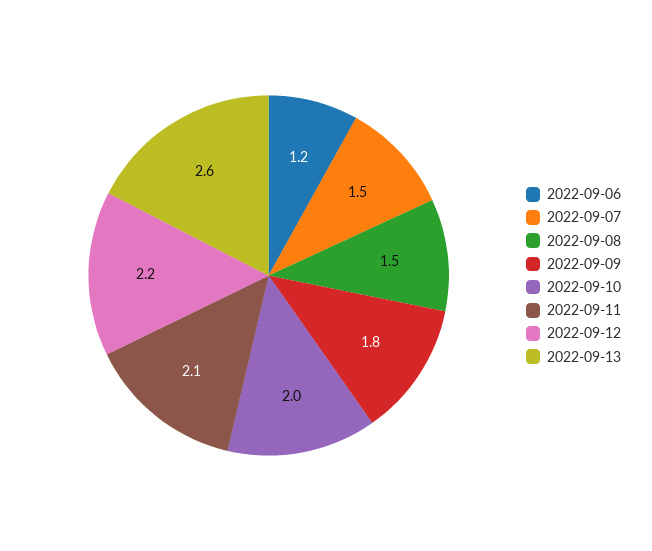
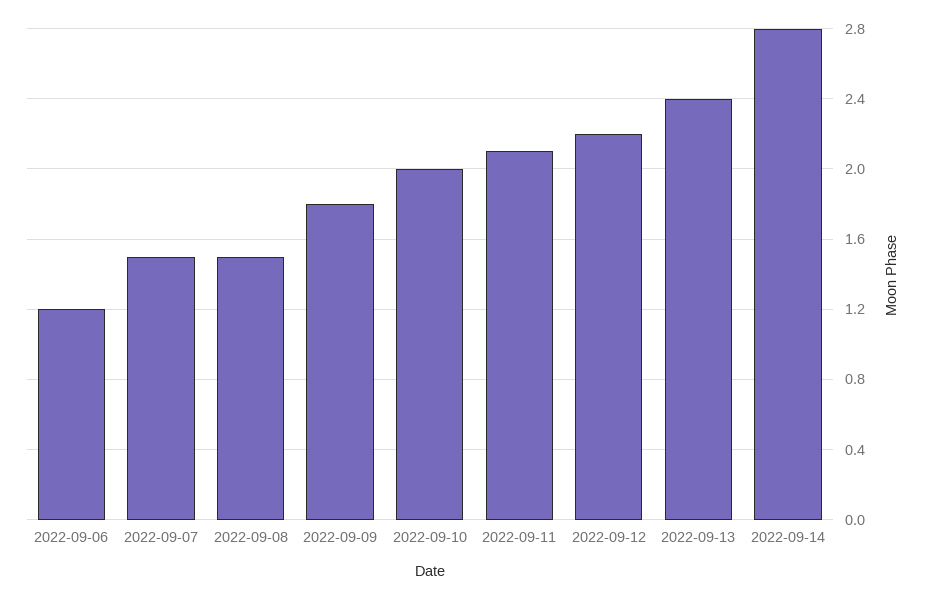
2022-09-13: 2.6 -> 2.4
2022-09-14: none -> 2.8

